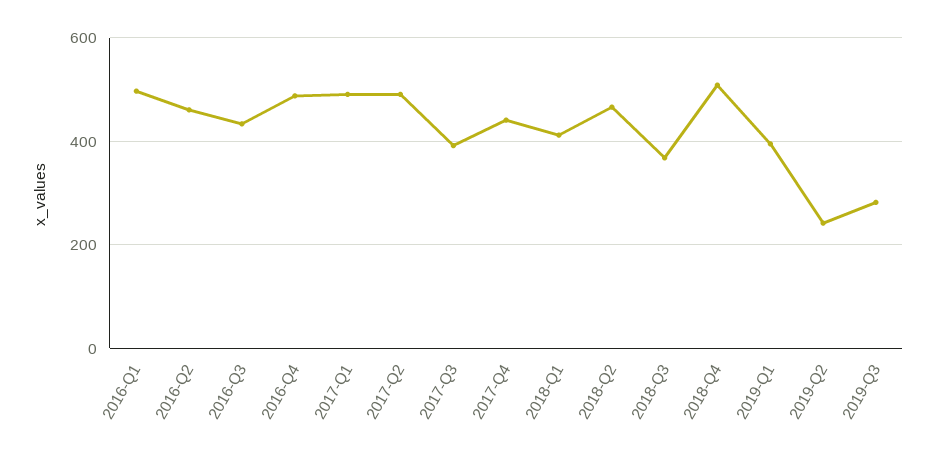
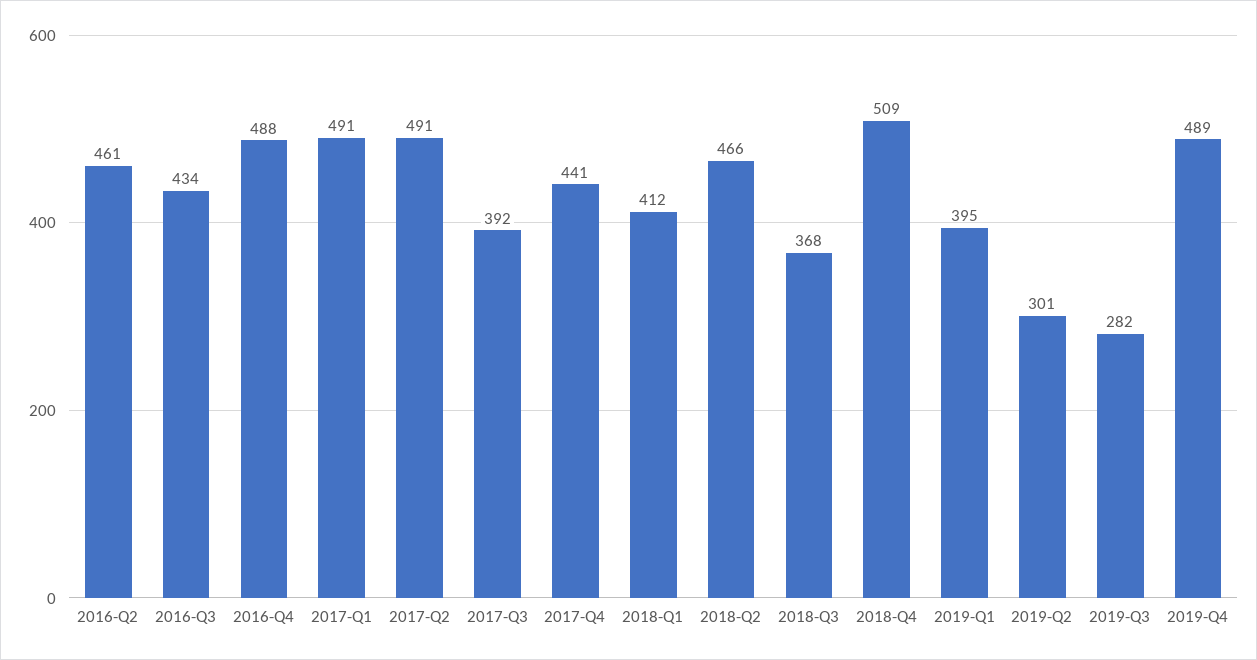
2016-Q1: 500 -> none
2019-Q2: 240 -> 301
2019-Q4: none -> 489

